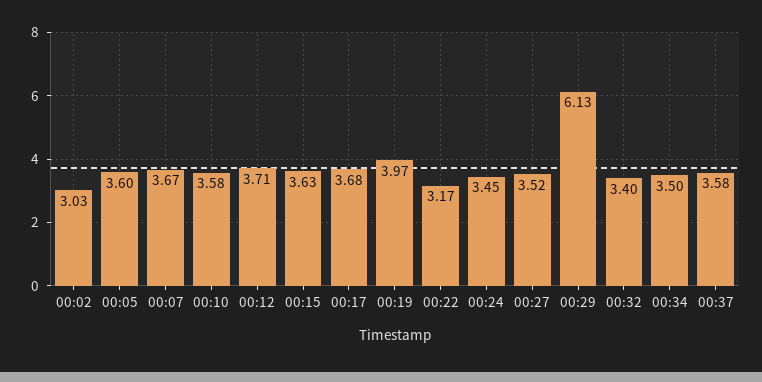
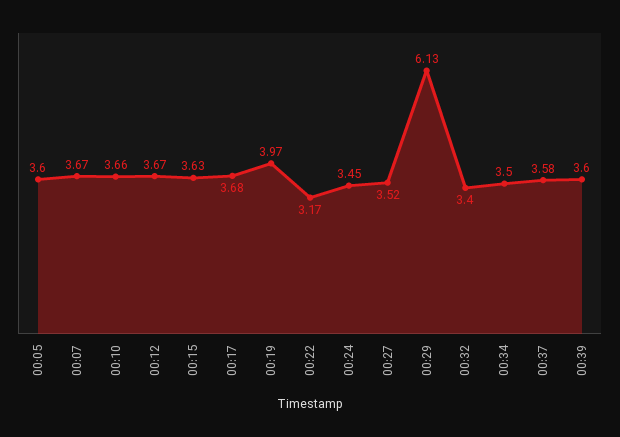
00:02: 3.03 -> none
00:10: 3.58 -> 3.66
00:12: 3.71 -> 3.67
00:39: none -> 3.6

